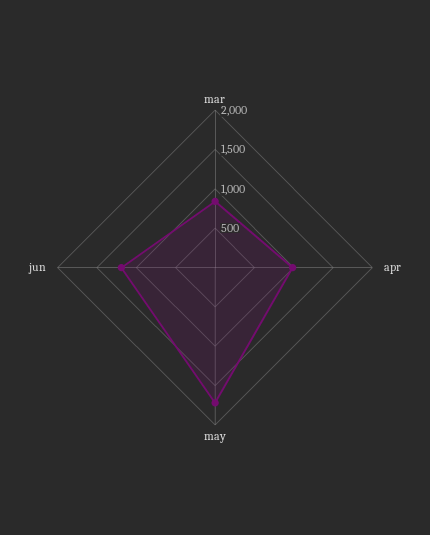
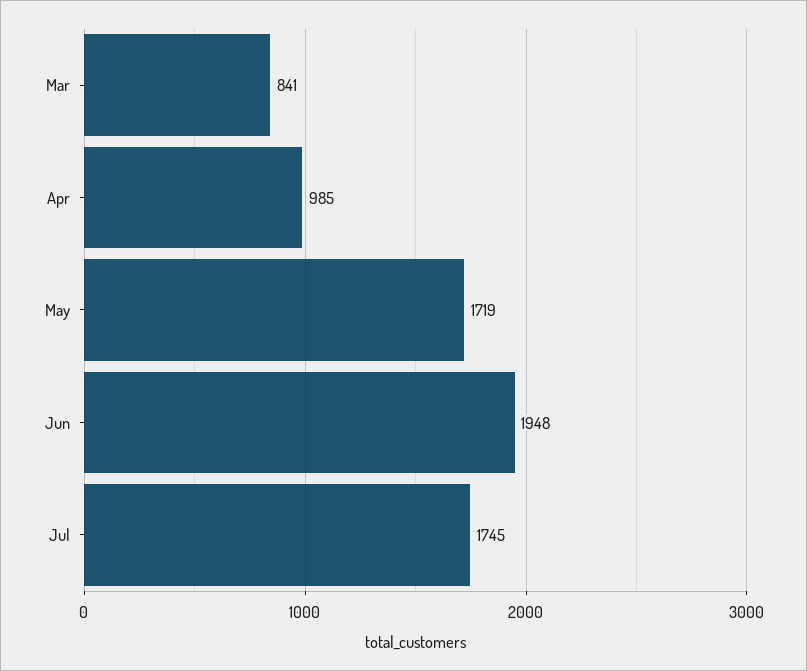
jun: 1250 -> 1948
Jul: none -> 1745

